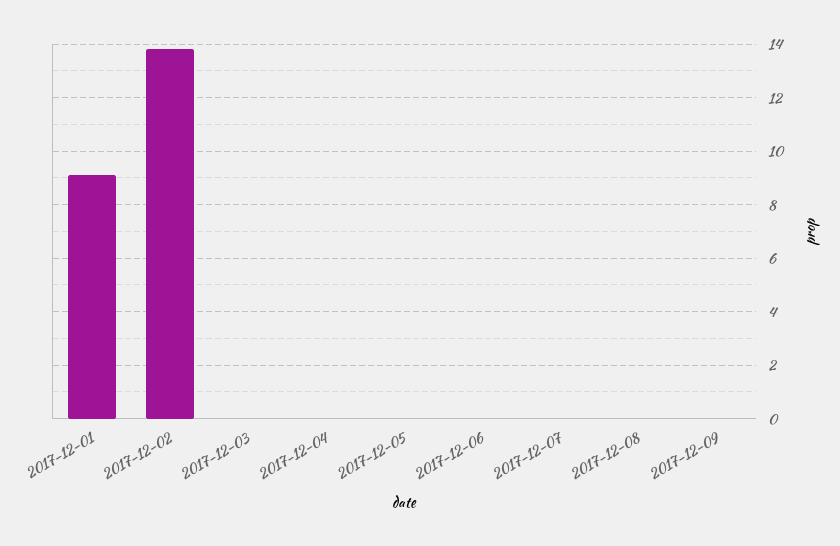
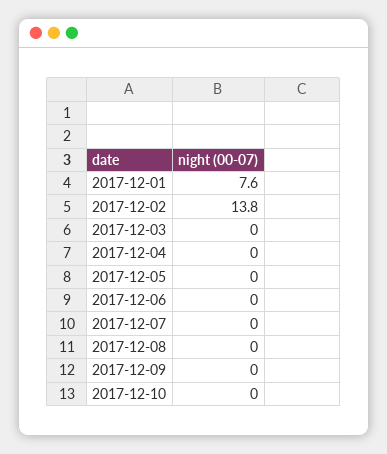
2017-12-01: 9 -> 7.6
2017-12-10: none -> 0

